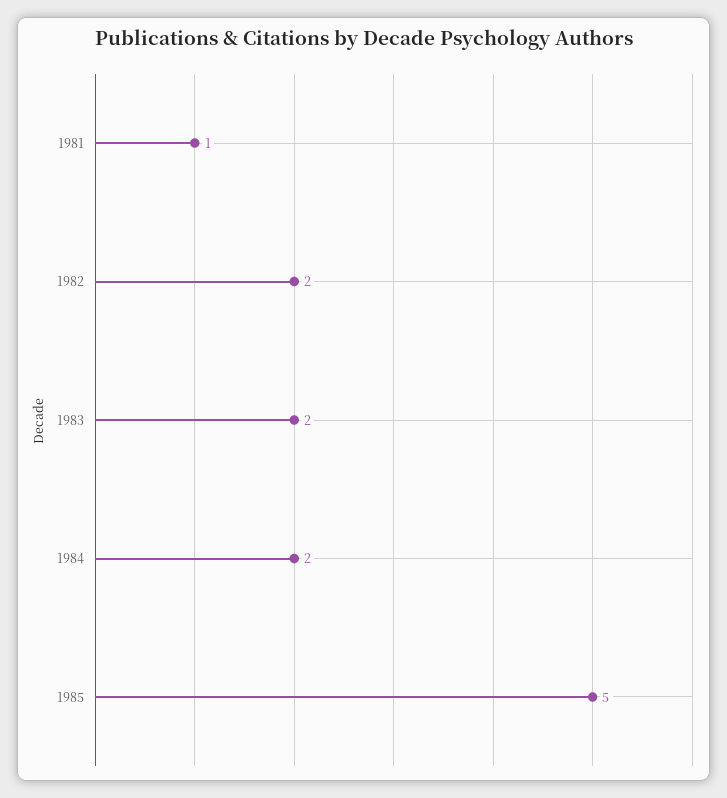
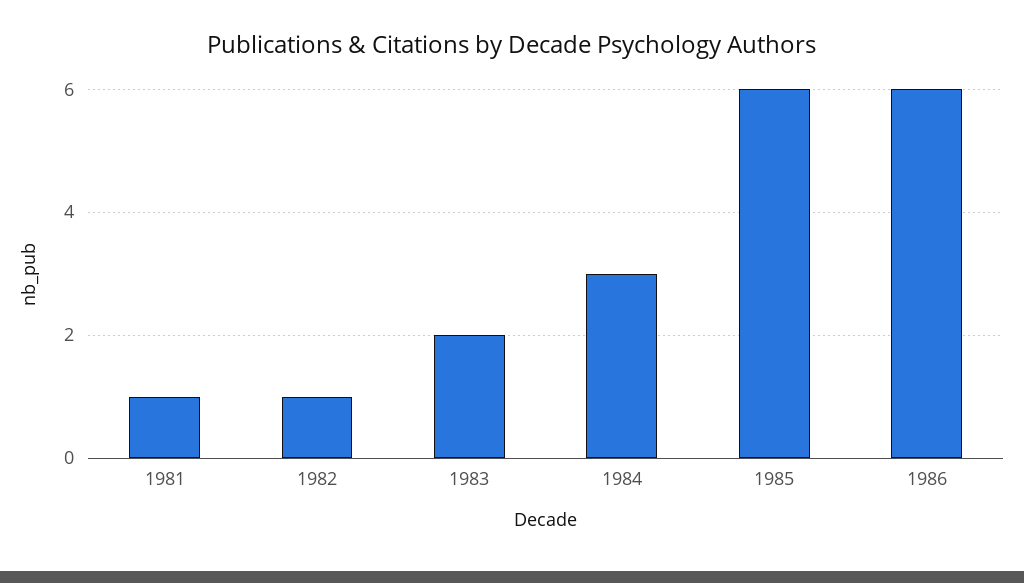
1982: 2 -> 1
1984: 2 -> 3
1985: 5 -> 6
1986: none -> 6

